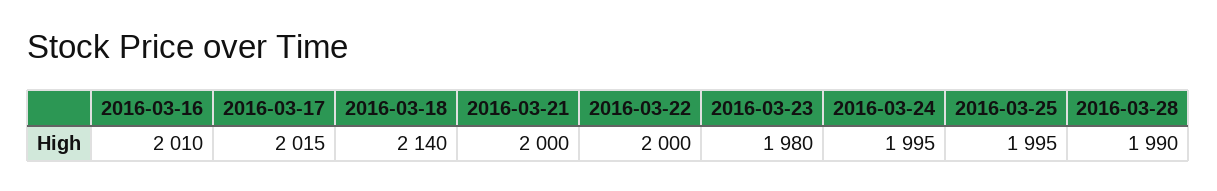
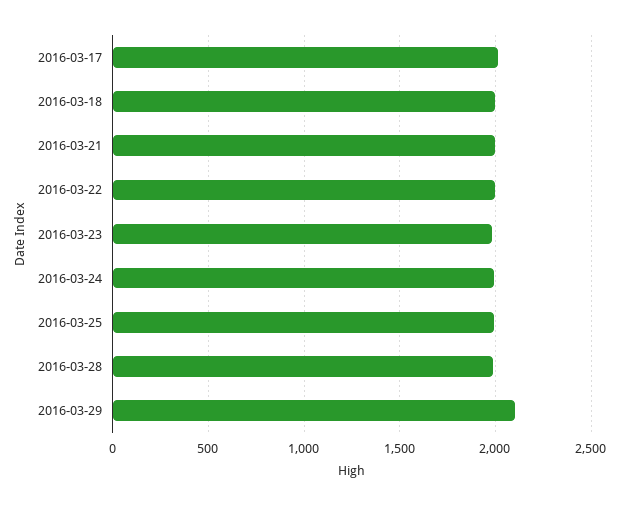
2016-03-16: 2010 -> none
2016-03-18: 2140 -> 2000
2016-03-29: none -> 2100

